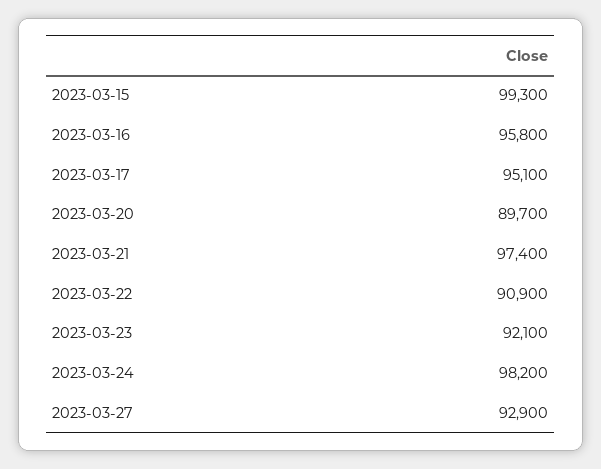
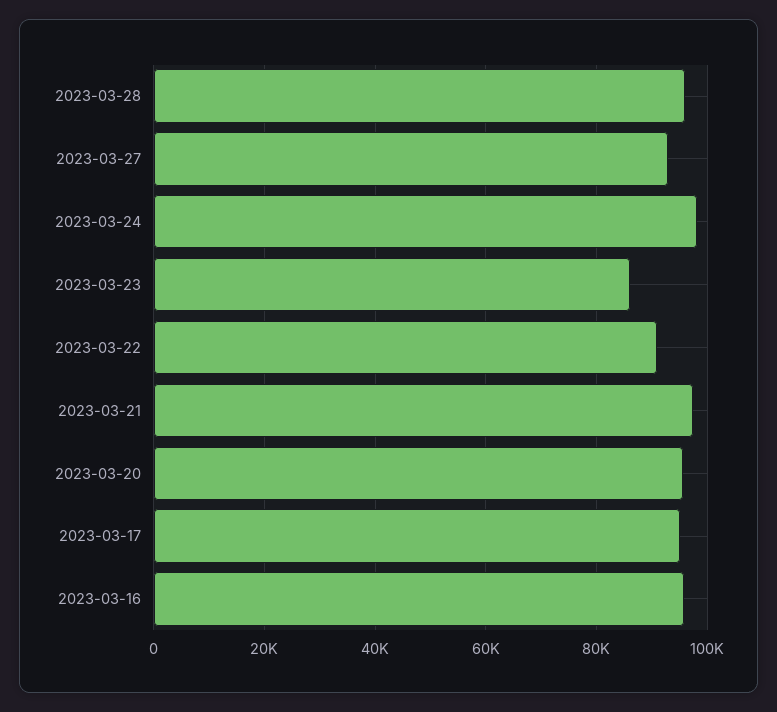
2023-03-15: 99300 -> none
2023-03-20: 89700 -> 96000
2023-03-23: 92100 -> 86000
2023-03-28: none -> 96000

